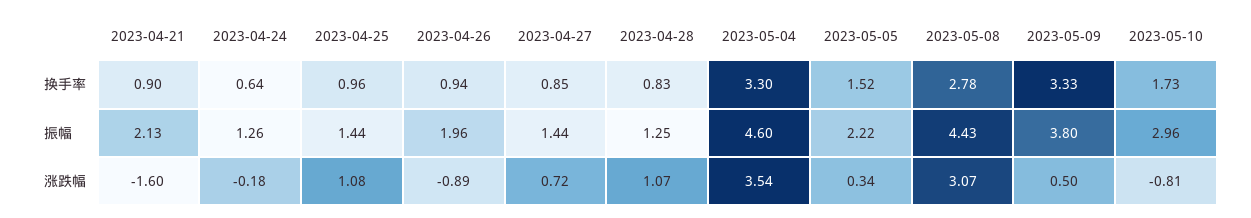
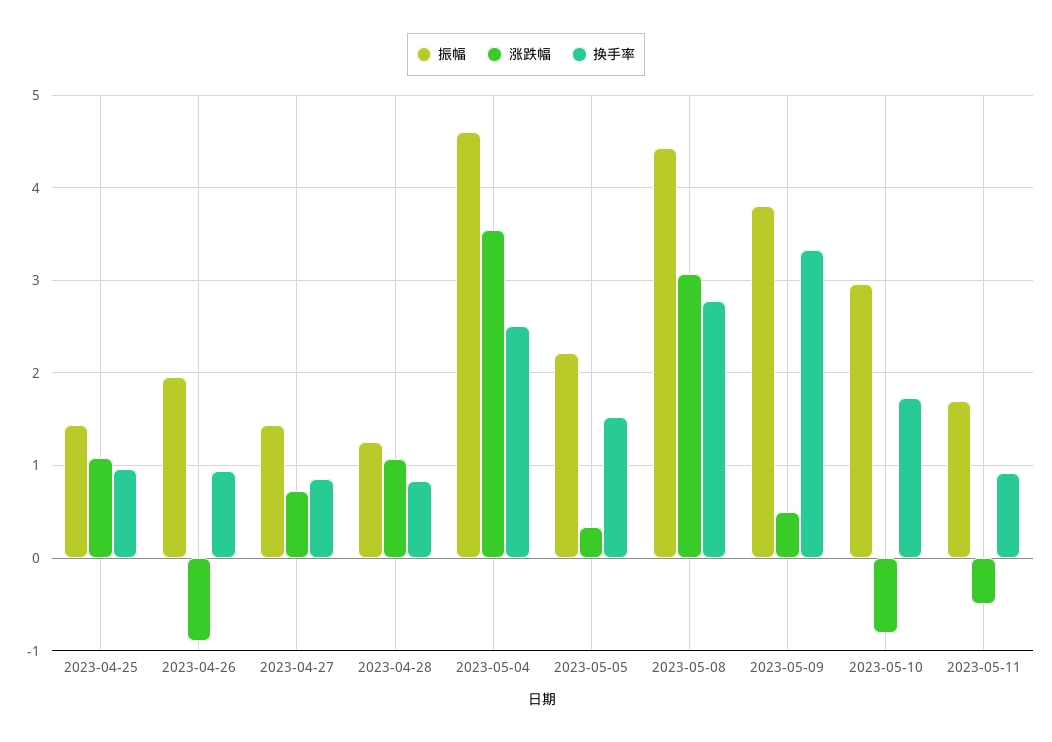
换手率, 2023-04-21: 0.9 -> none
换手率, 2023-04-24: 0.64 -> none
换手率, 2023-05-04: 3.3 -> 2.5
振幅, 2023-04-21: 2.13 -> none
振幅, 2023-04-24: 1.26 -> none
涨跌幅, 2023-04-21: -1.6 -> none
涨跌幅, 2023-04-24: -0.18 -> none
振幅, 2023-05-11: none -> 1.7
涨跌幅, 2023-05-11: none -> -0.5
换手率, 2023-05-11: none -> 0.9

